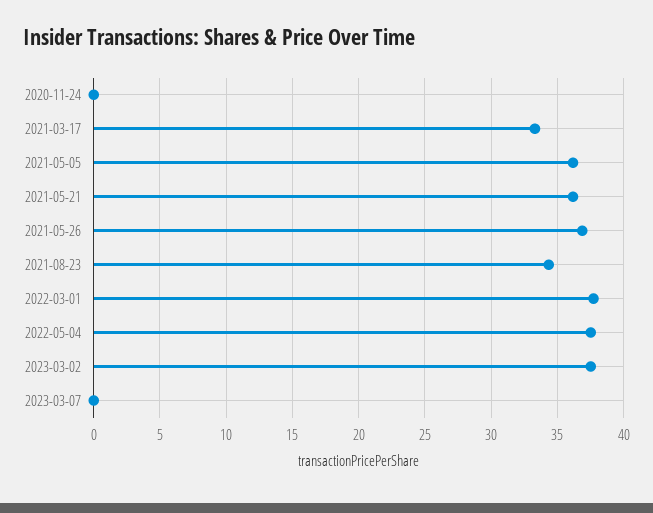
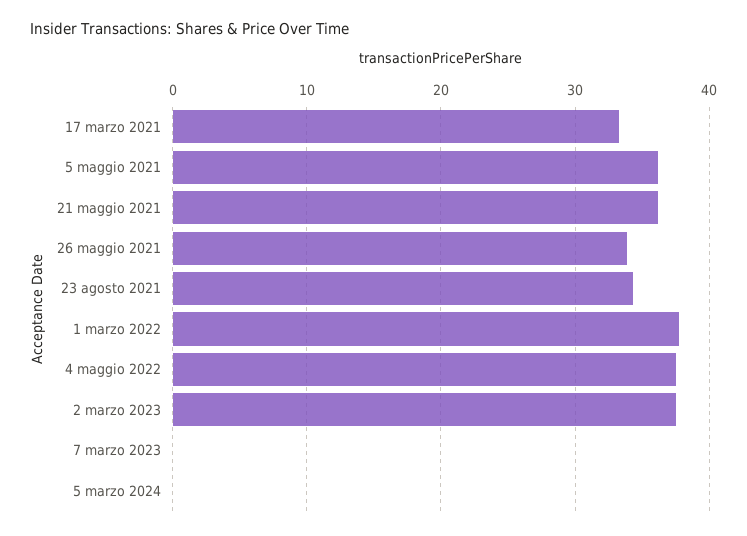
2020-11-24: 0 -> none
2021-05-26: 37 -> 34
5 marzo 2024: none -> 0

